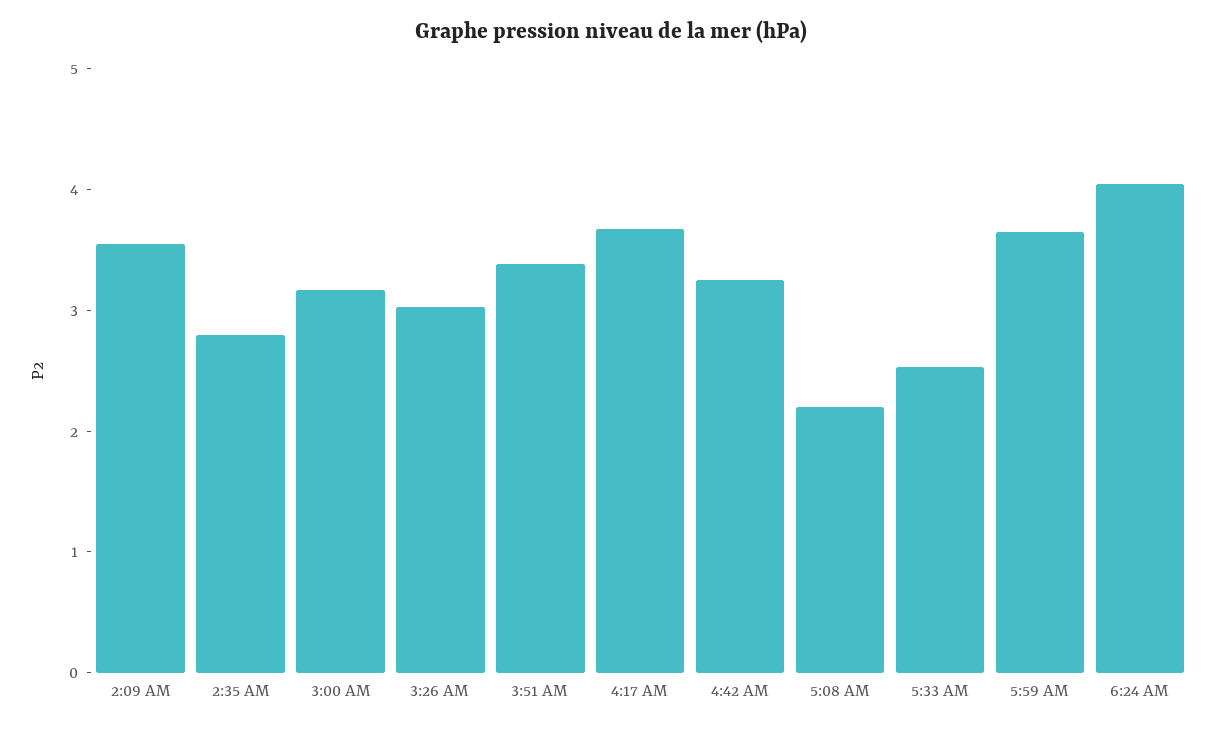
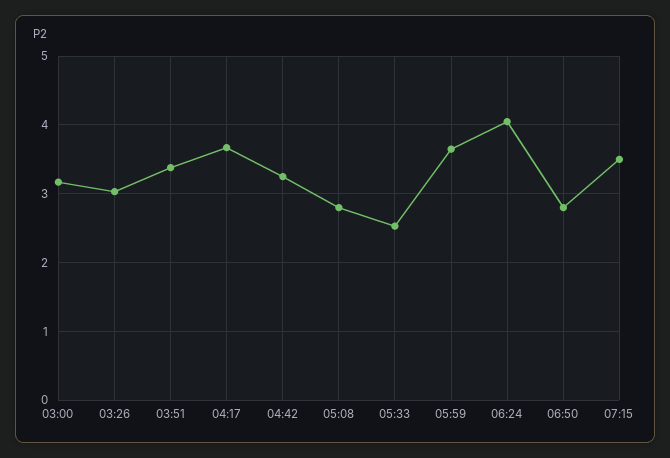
2:09 AM: 3.6 -> none
2:35 AM: 2.8 -> none
5:08 AM: 2.2 -> 2.8
06:50: none -> 2.8
07:15: none -> 3.5

